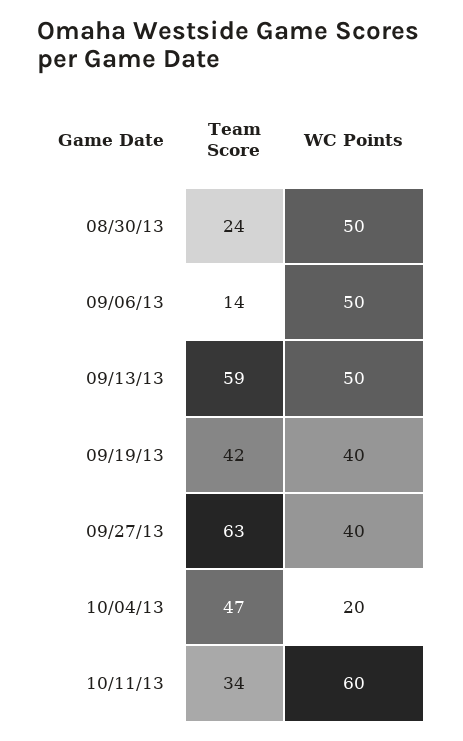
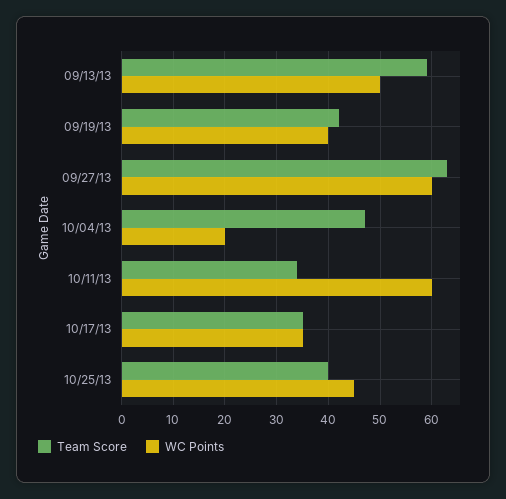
Team Score, 08/30/13: 24 -> none
WC Points, 08/30/13: 50 -> none
Team Score, 09/06/13: 14 -> none
WC Points, 09/06/13: 50 -> none
WC Points, 09/27/13: 40 -> 60
Team Score, 10/17/13: none -> 35
WC Points, 10/17/13: none -> 35
Team Score, 10/25/13: none -> 40
WC Points, 10/25/13: none -> 45

